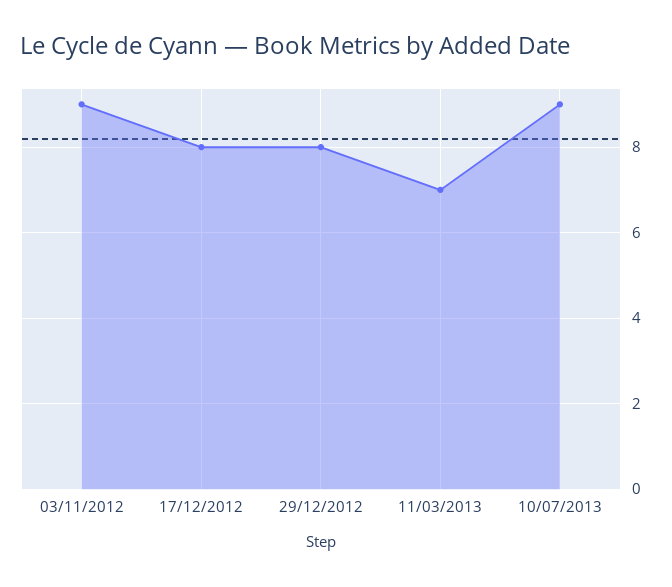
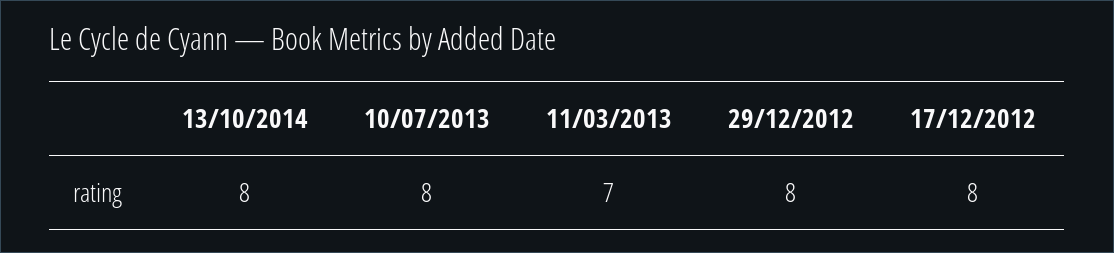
03/11/2012: 9 -> none
10/07/2013: 9 -> 8
13/10/2014: none -> 8

